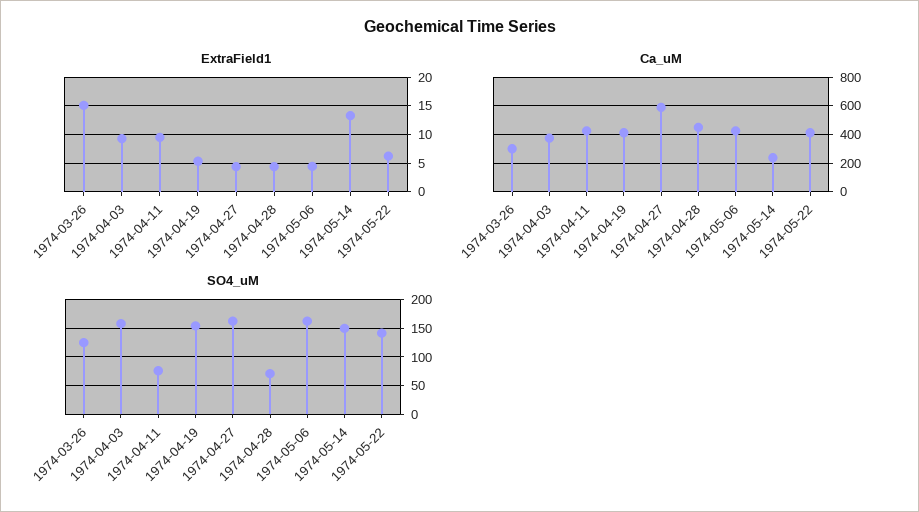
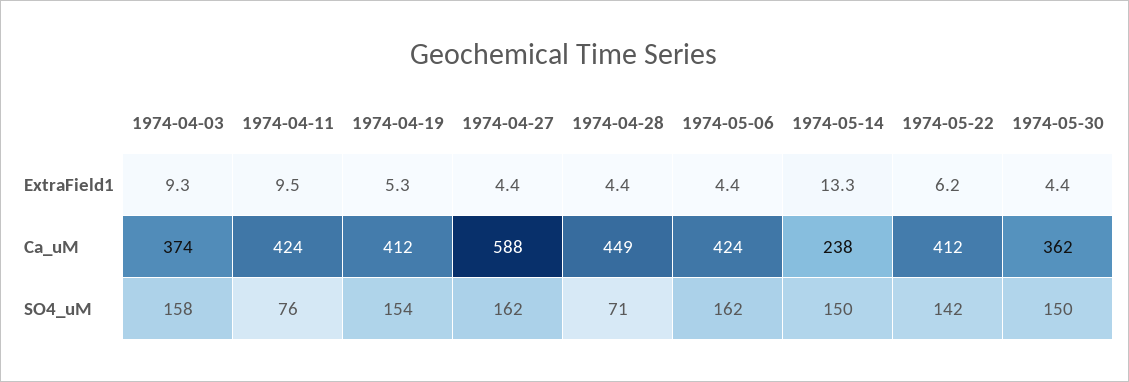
ExtraField1, 1974-03-26: 15 -> none
Ca_uM, 1974-03-26: 300 -> none
SO4_uM, 1974-03-26: 125 -> none
ExtraField1, 1974-05-30: none -> 4.4
Ca_uM, 1974-05-30: none -> 362
SO4_uM, 1974-05-30: none -> 150

